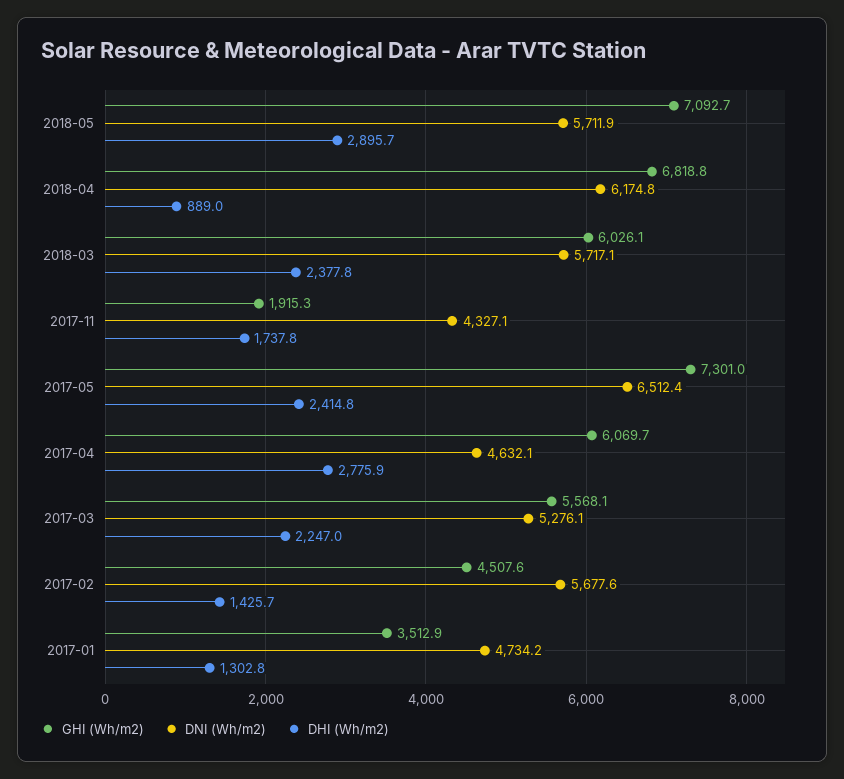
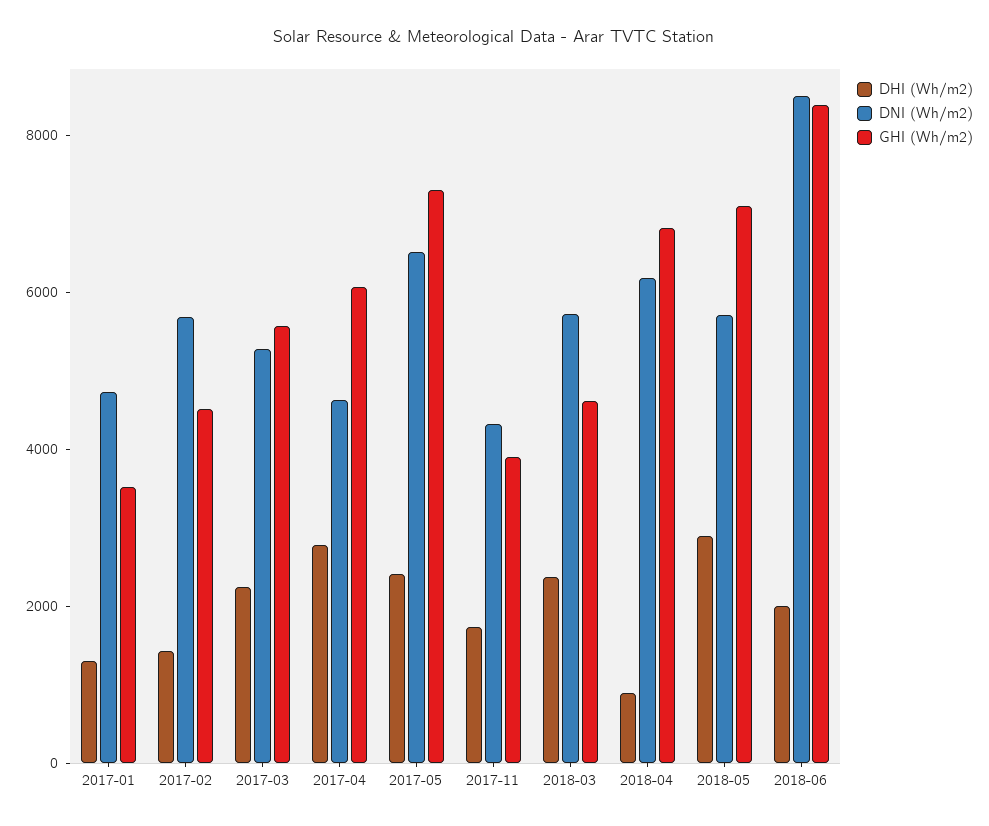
GHI (Wh/m2), 2018-03: 6026.1 -> 4500
GHI (Wh/m2), 2017-11: 1915.3 -> 4000
DHI (Wh/m2), 2018-06: none -> 2000
DNI (Wh/m2), 2018-06: none -> 8500
GHI (Wh/m2), 2018-06: none -> 8500

